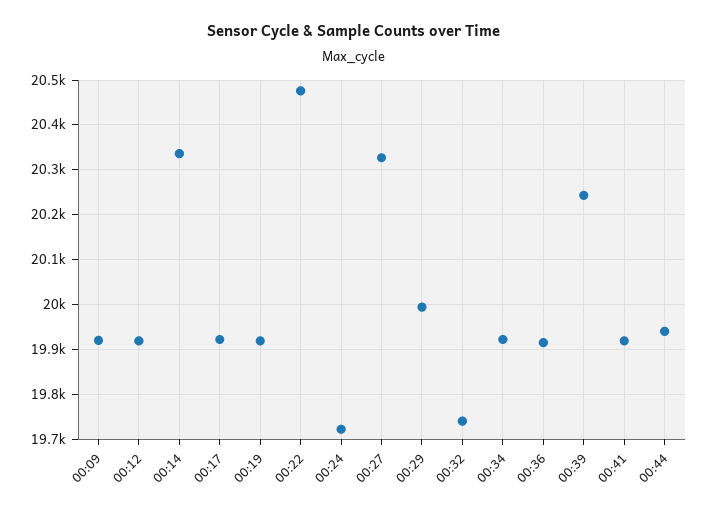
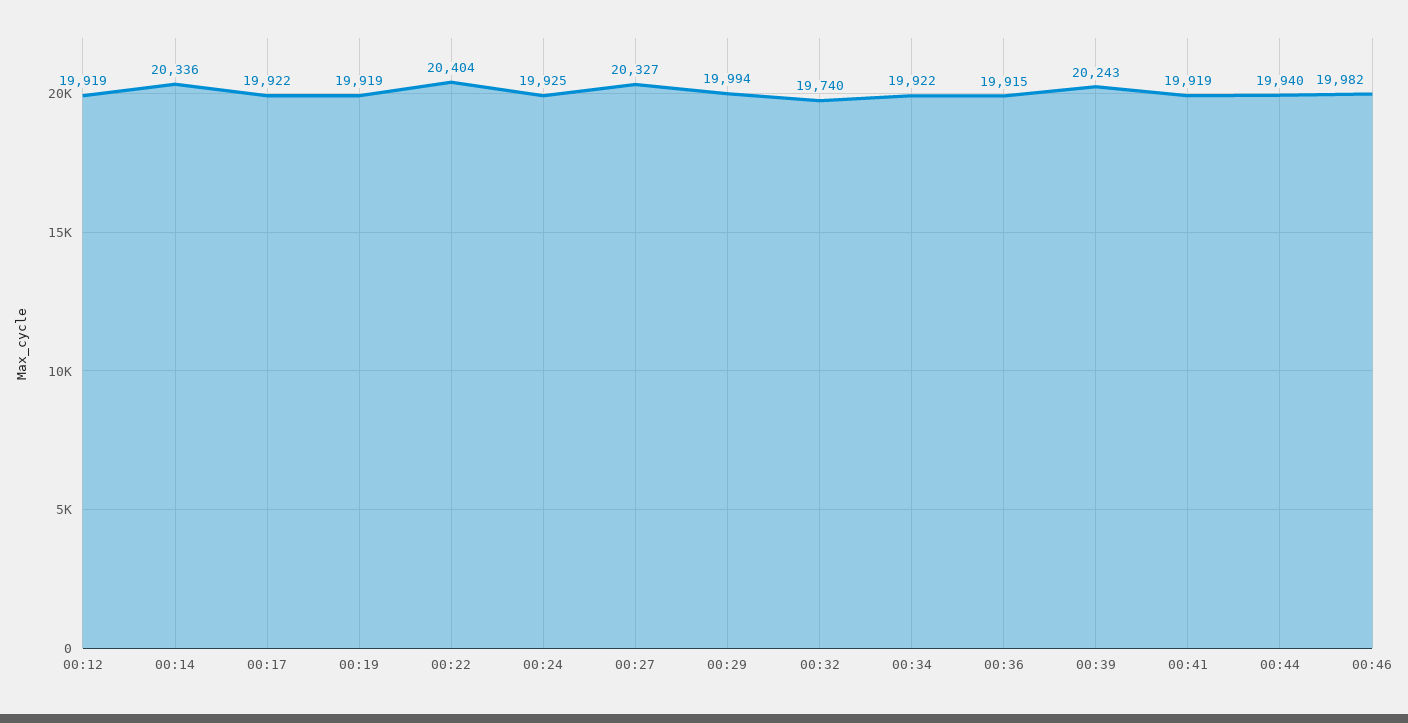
00:09: 19920 -> none
00:22: 20480 -> 20404
00:24: 19720 -> 19925
00:46: none -> 19982

